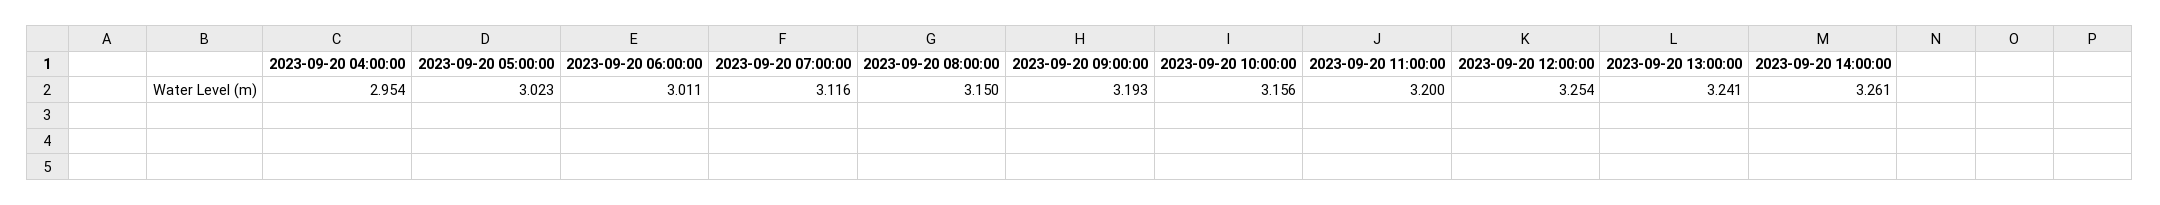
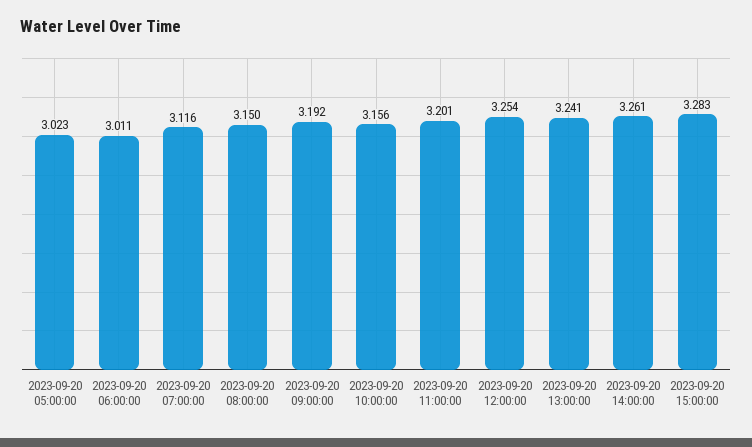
2023-09-20 04:00:00: 2.954 -> none
2023-09-20 09:00:00: 3.193 -> 3.192
2023-09-20 11:00:00: 3.2 -> 3.201
2023-09-20 15:00:00: none -> 3.283

